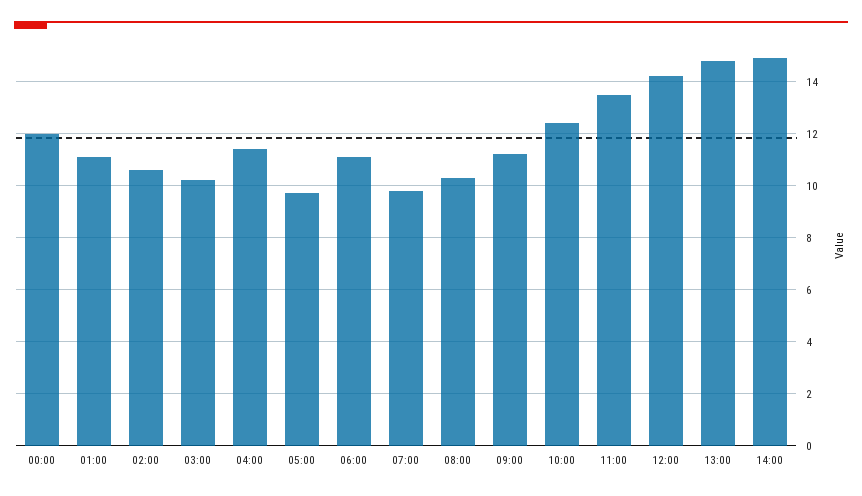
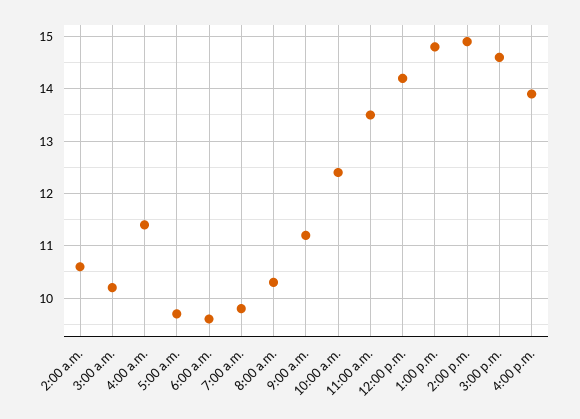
00:00: 12 -> none
01:00: 11 -> none
06:00: 11 -> 9.5
3:00 p.m.: none -> 14.5
4:00 p.m.: none -> 14

